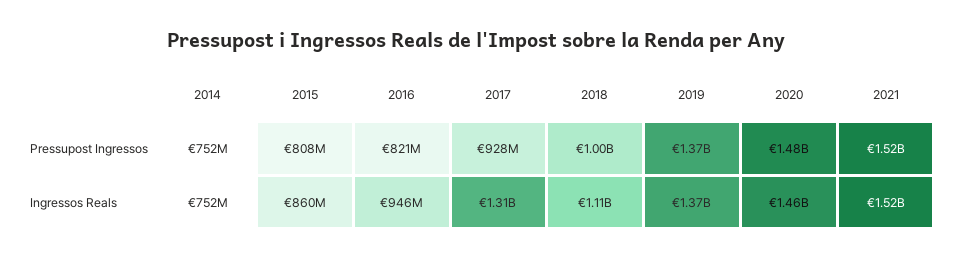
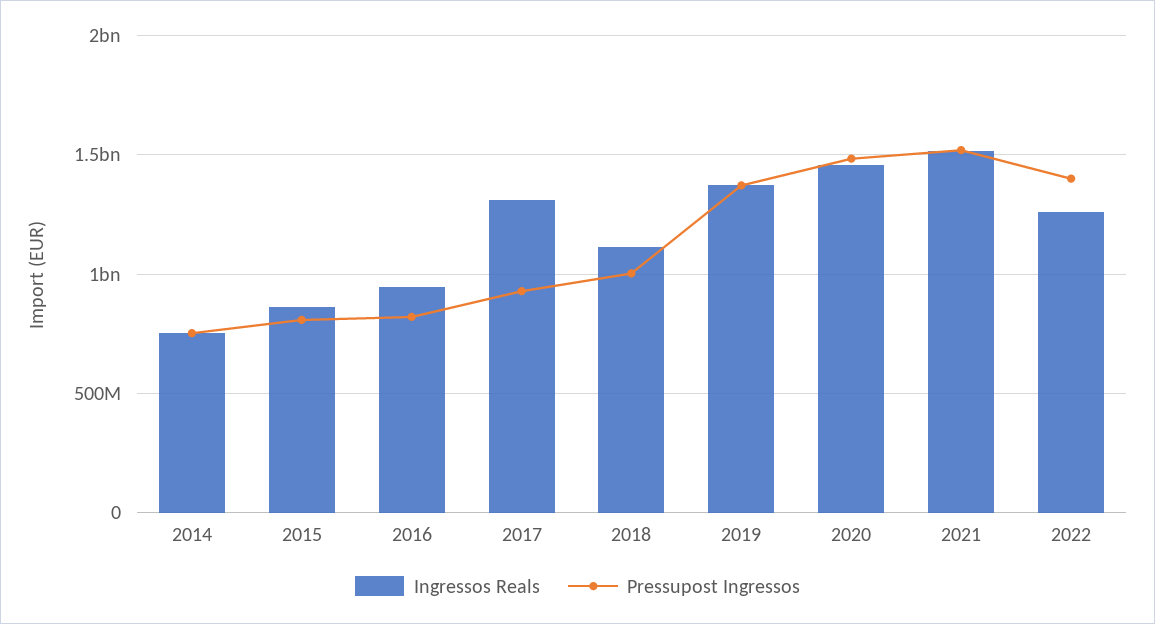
Ingressos Reals, 2022: none -> 1250000000
Pressupost Ingressos, 2022: none -> 1400000000

